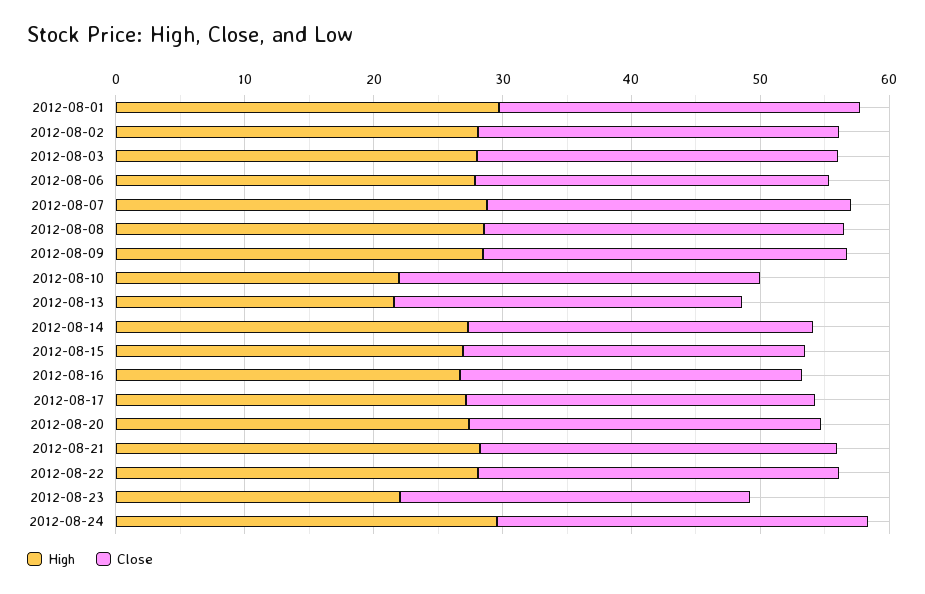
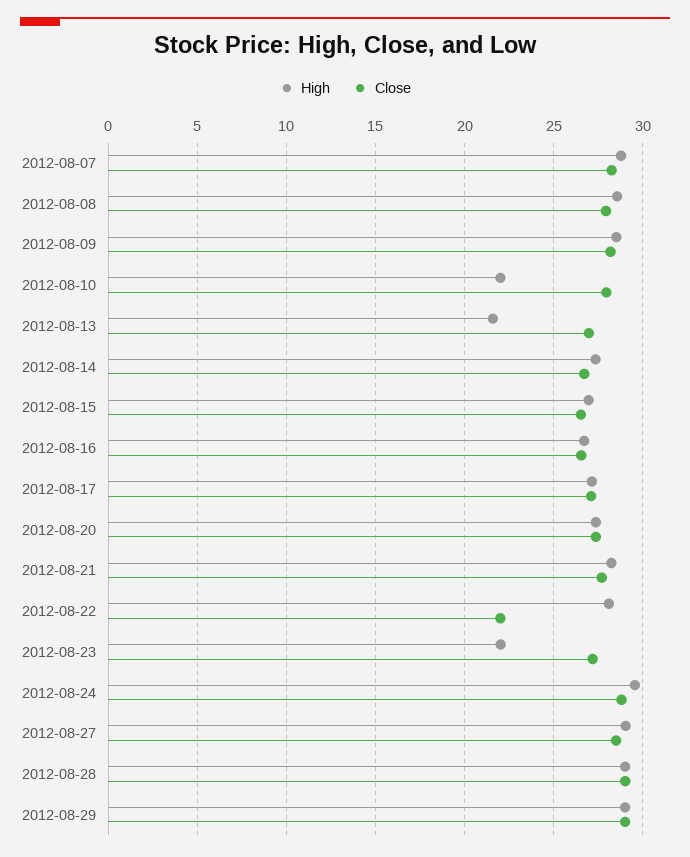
High, 2012-08-01: 30 -> none
Close, 2012-08-01: 28 -> none
High, 2012-08-02: 28 -> none
Close, 2012-08-02: 28 -> none
High, 2012-08-03: 28 -> none
Close, 2012-08-03: 28 -> none
High, 2012-08-06: 28 -> none
Close, 2012-08-06: 28 -> none
Close, 2012-08-22: 28 -> 22
High, 2012-08-27: none -> 29
Close, 2012-08-27: none -> 28.5
High, 2012-08-28: none -> 29
Close, 2012-08-28: none -> 29
High, 2012-08-29: none -> 29
Close, 2012-08-29: none -> 29

